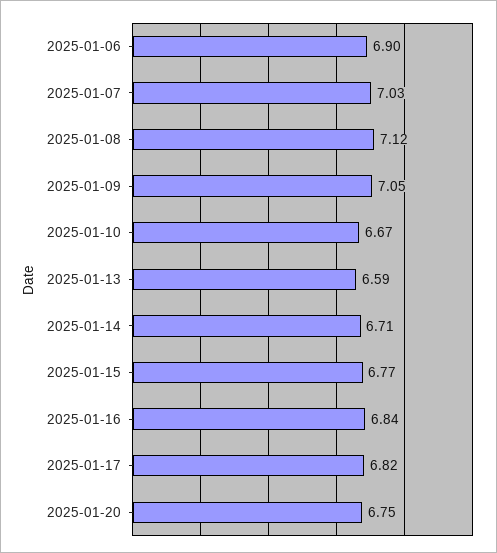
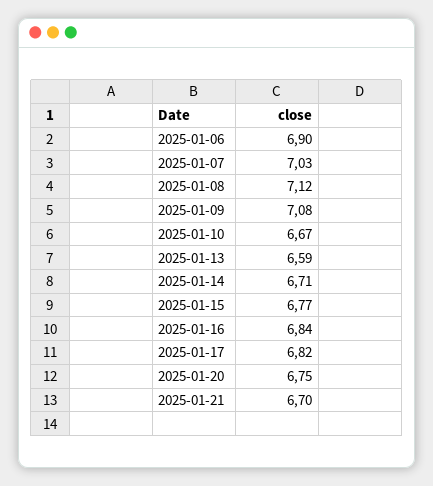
2025-01-09: 7.05 -> 7.08
2025-01-21: none -> 6.7

